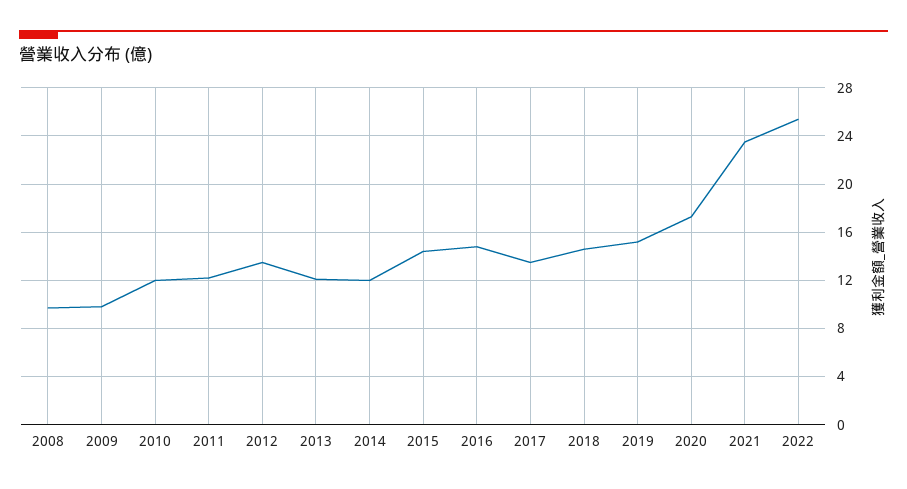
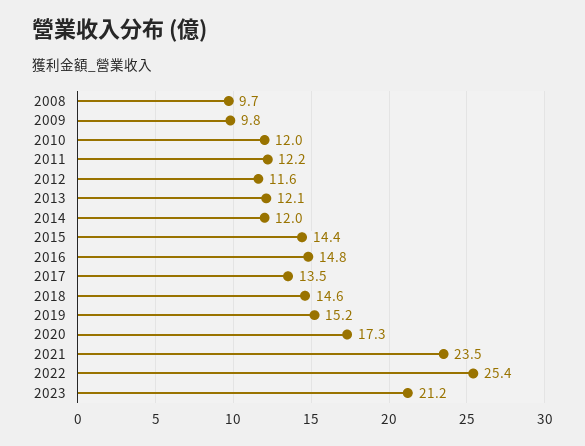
2012: 13.5 -> 11.6
2023: none -> 21.2

